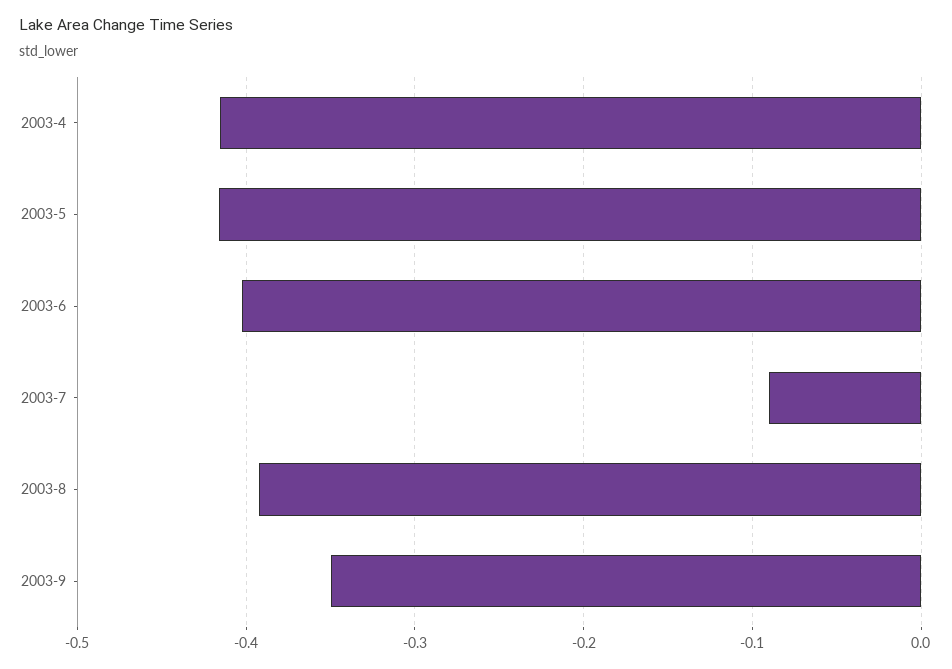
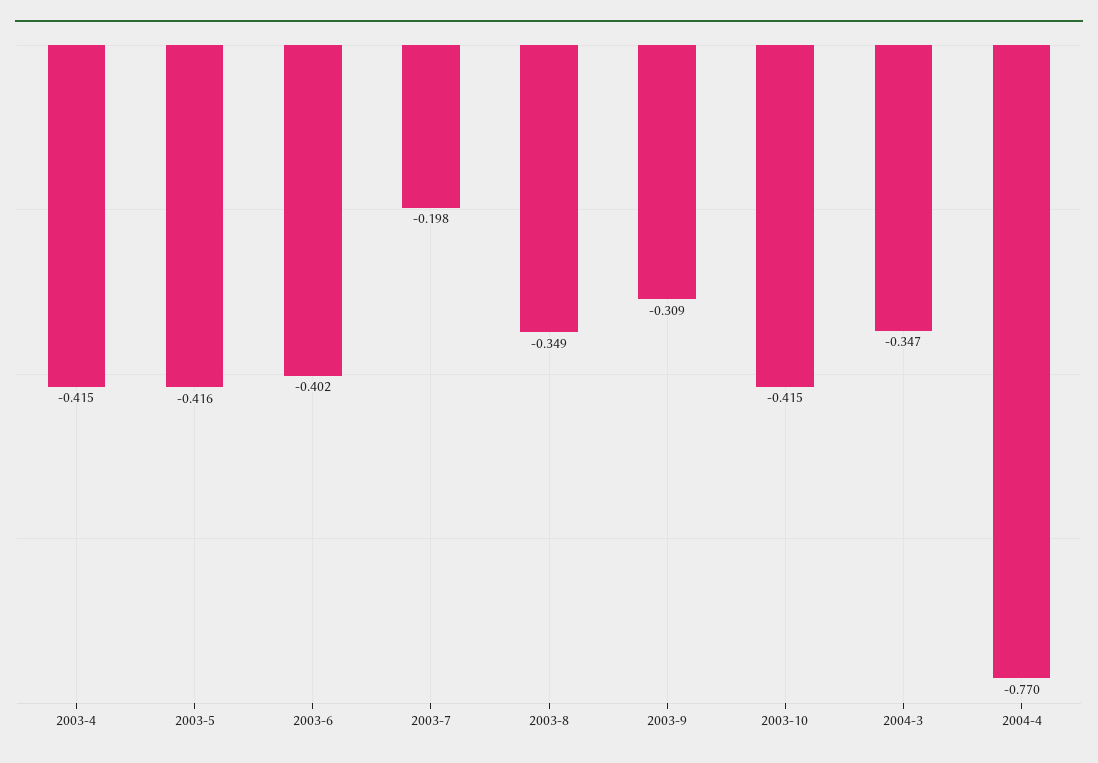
2003-7: -0.09 -> -0.198
2003-8: -0.39 -> -0.349
2003-9: -0.35 -> -0.309
2003-10: none -> -0.415
2004-3: none -> -0.347
2004-4: none -> -0.77

